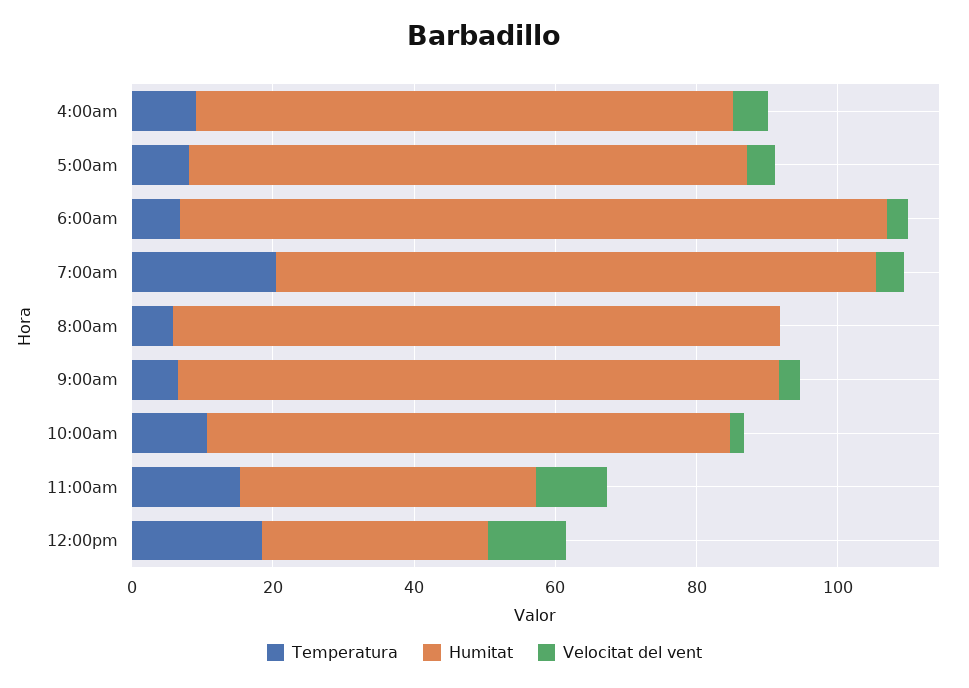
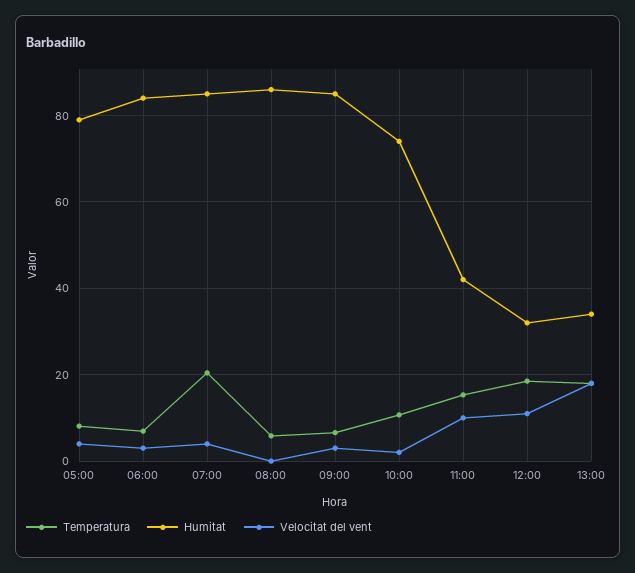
Temperatura, 4:00am: 10 -> none
Humitat, 4:00am: 75 -> none
Velocitat del vent, 4:00am: 5 -> none
Humitat, 6:00am: 100 -> 84
Temperatura, 13:00: none -> 18
Humitat, 13:00: none -> 34
Velocitat del vent, 13:00: none -> 18

